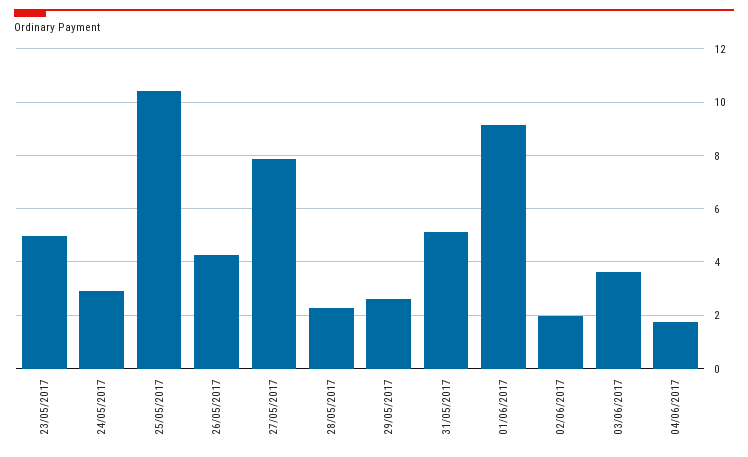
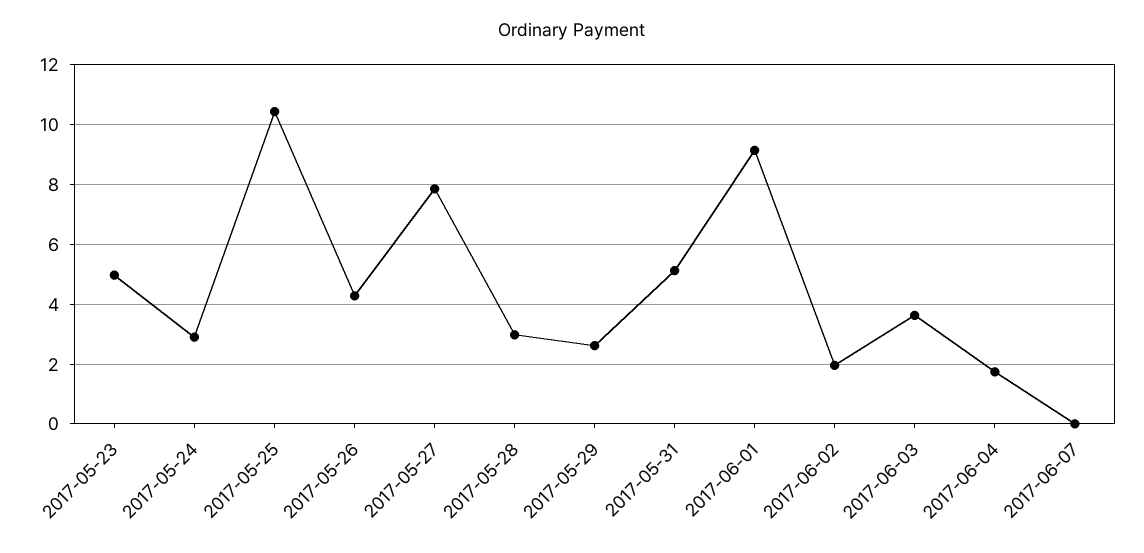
28/05/2017: 2.25 -> 3
2017-06-07: none -> 0

